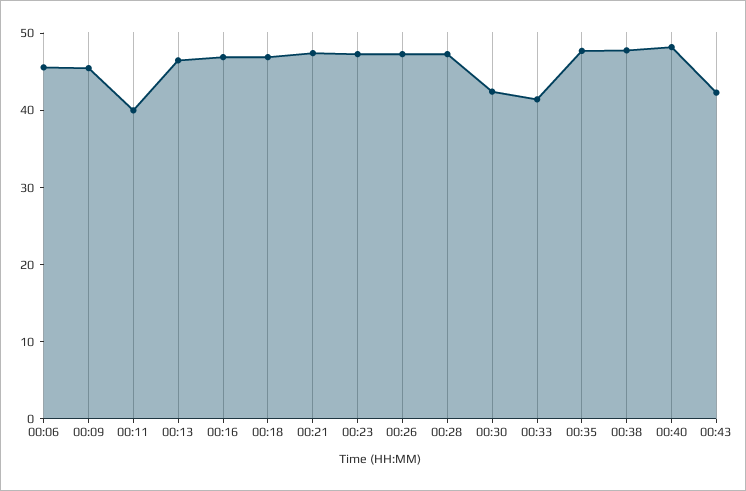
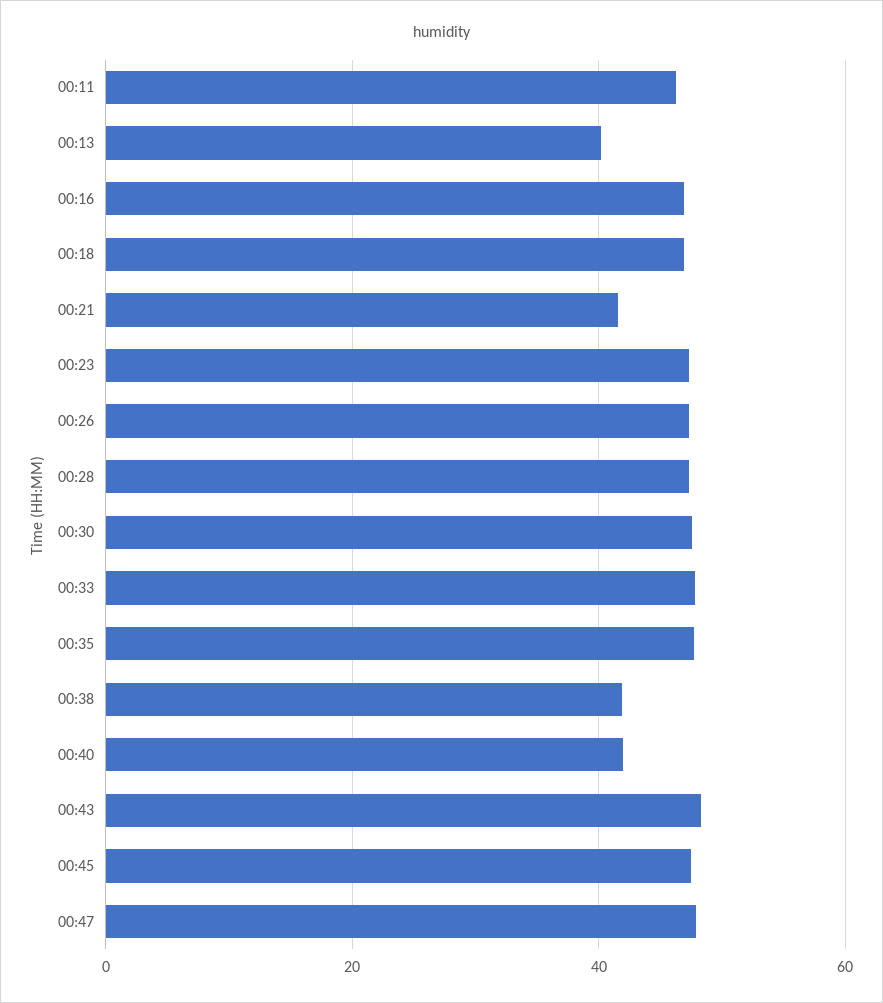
00:06: 46 -> none
00:09: 46 -> none
00:11: 40 -> 46
00:13: 46 -> 40
00:21: 48 -> 42
00:30: 42 -> 48
00:33: 42 -> 48
00:38: 48 -> 42
00:40: 48 -> 42
00:43: 42 -> 48
00:45: none -> 48
00:47: none -> 48

